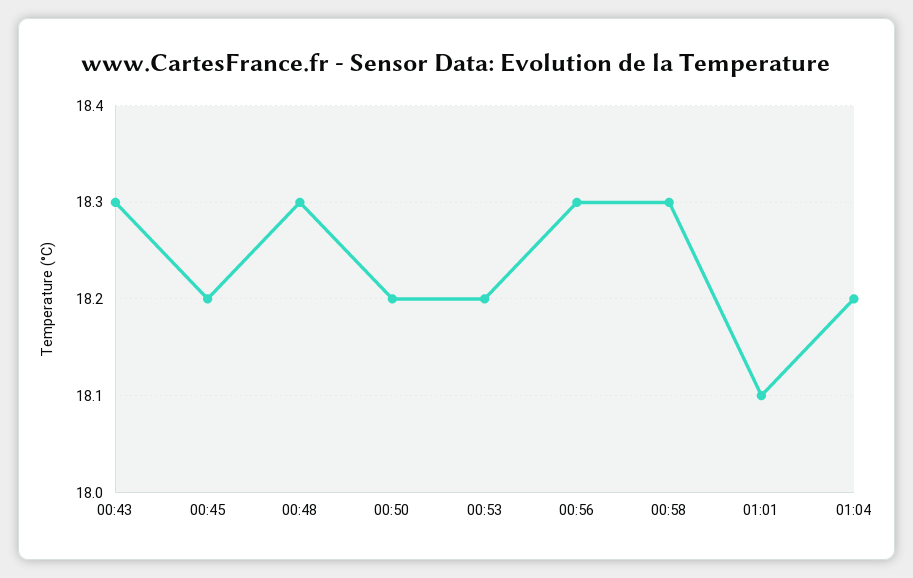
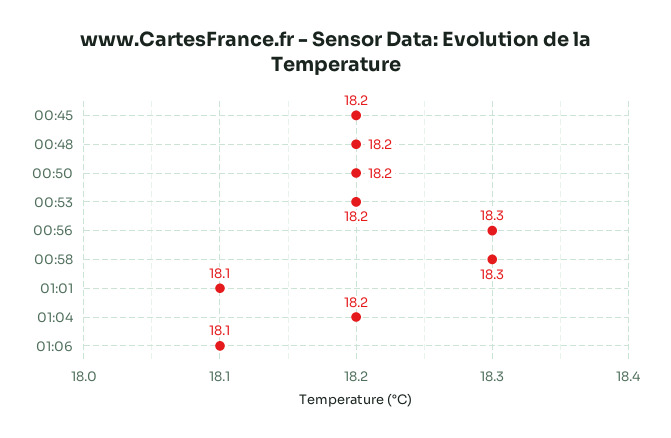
00:43: 18.3 -> none
00:48: 18.3 -> 18.2
01:06: none -> 18.1

